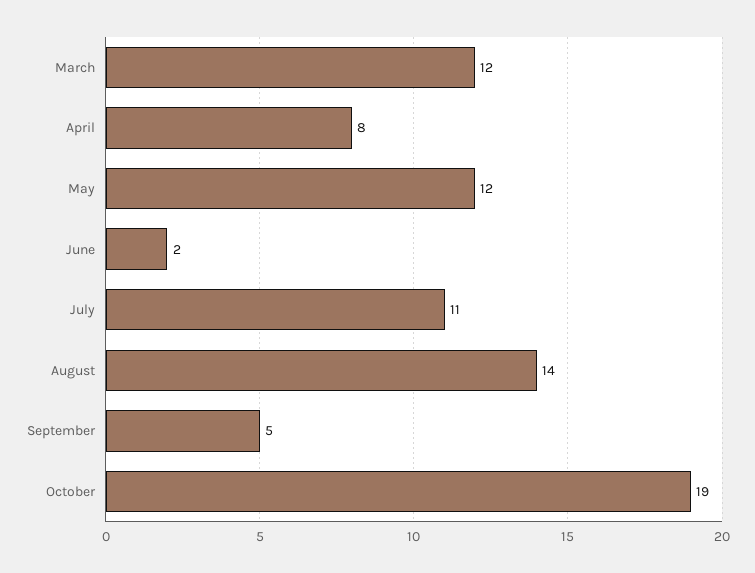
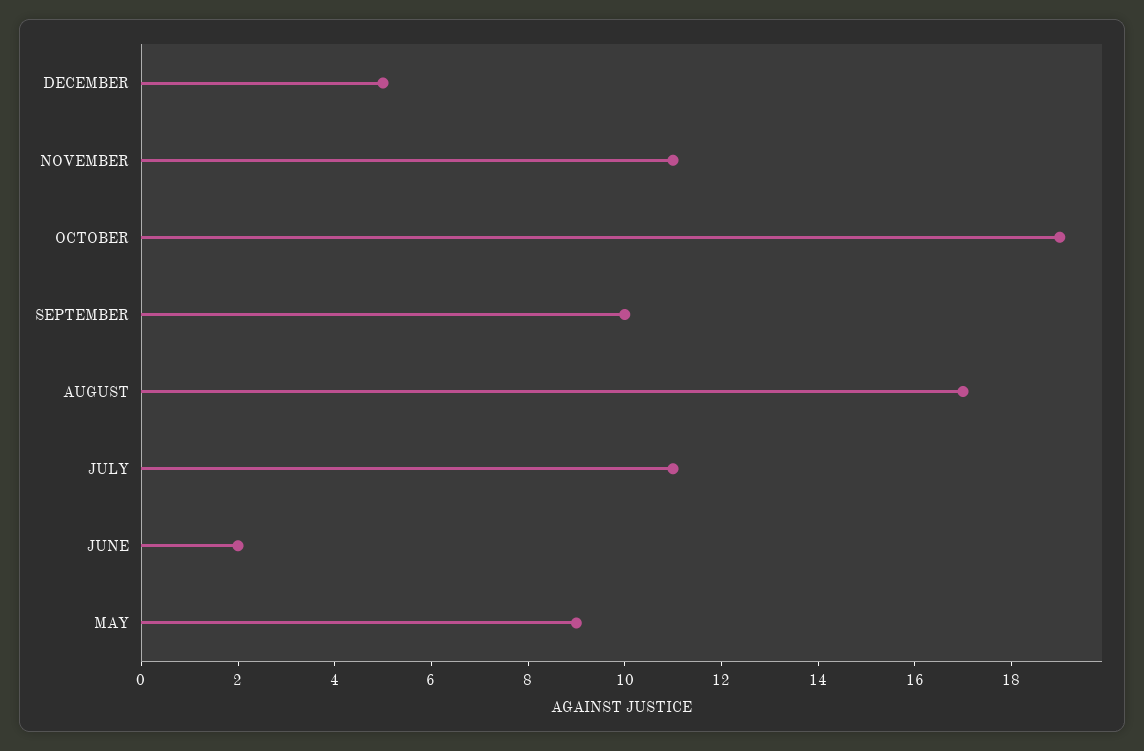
March: 12 -> none
April: 8 -> none
May: 12 -> 9
August: 14 -> 17
September: 5 -> 10
DECEMBER: none -> 5
NOVEMBER: none -> 11

